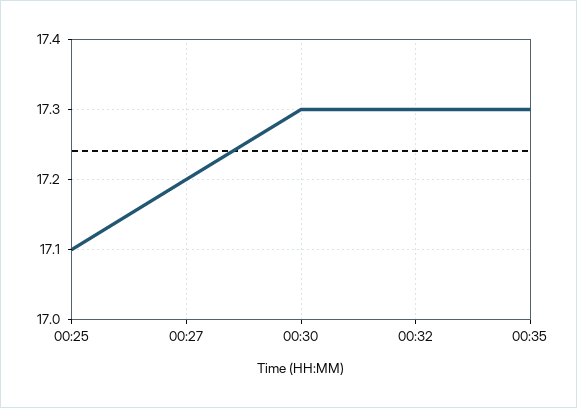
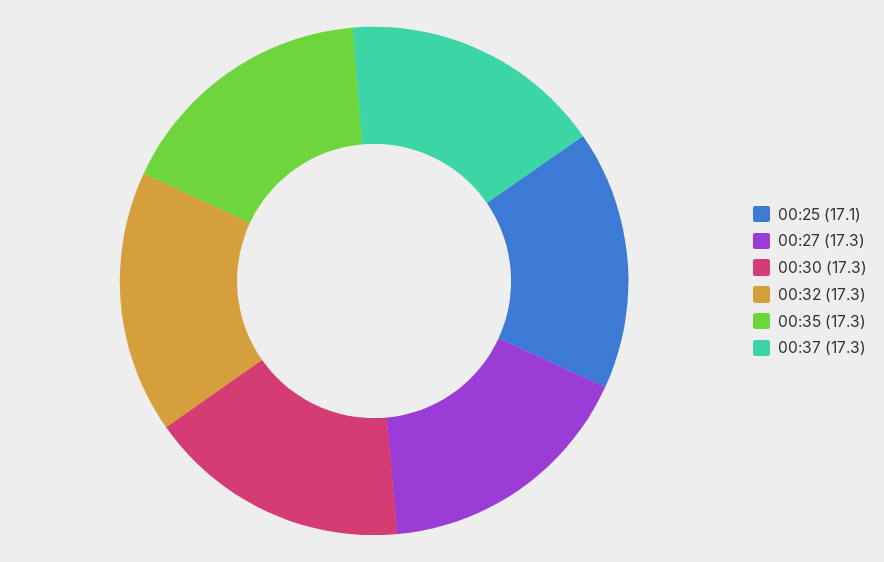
00:27: 17.2 -> 17.3
00:37: none -> 17.3

